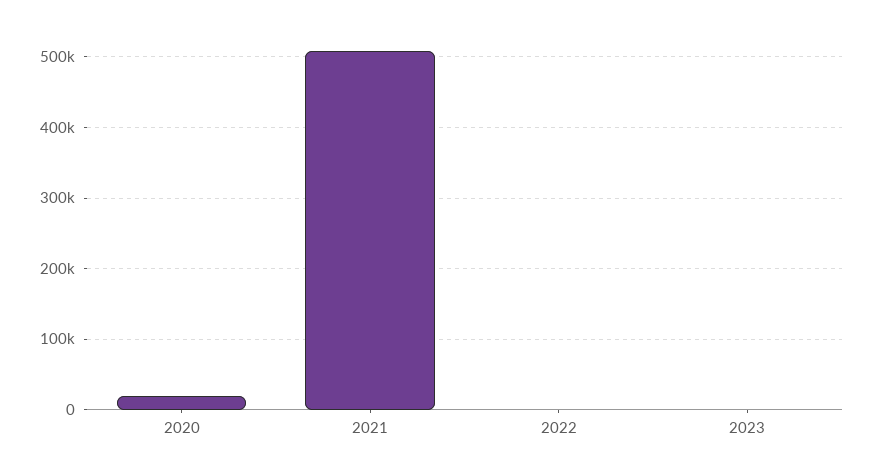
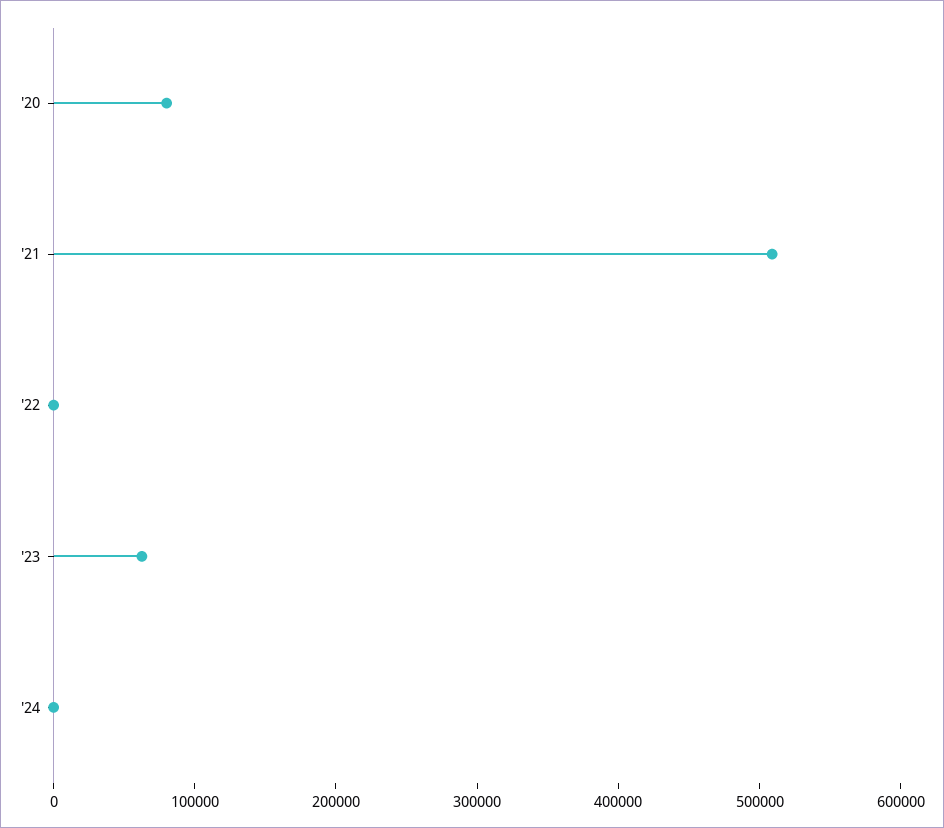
2020: 20000 -> 80000
2023: 0 -> 60000
'24: none -> 0

